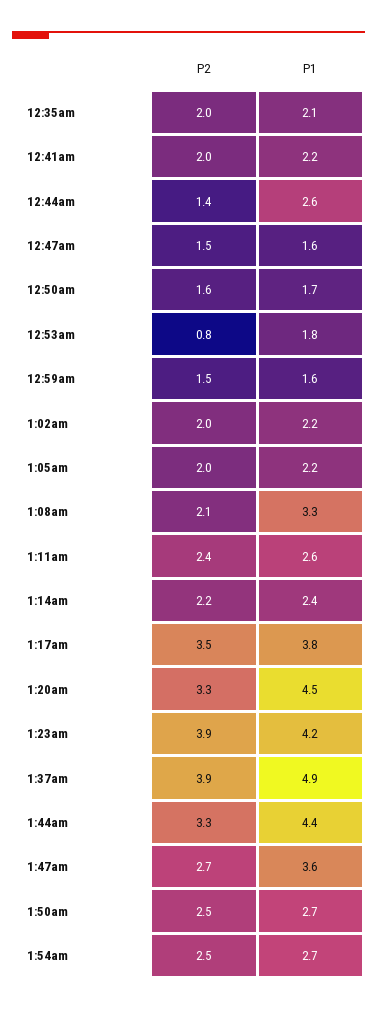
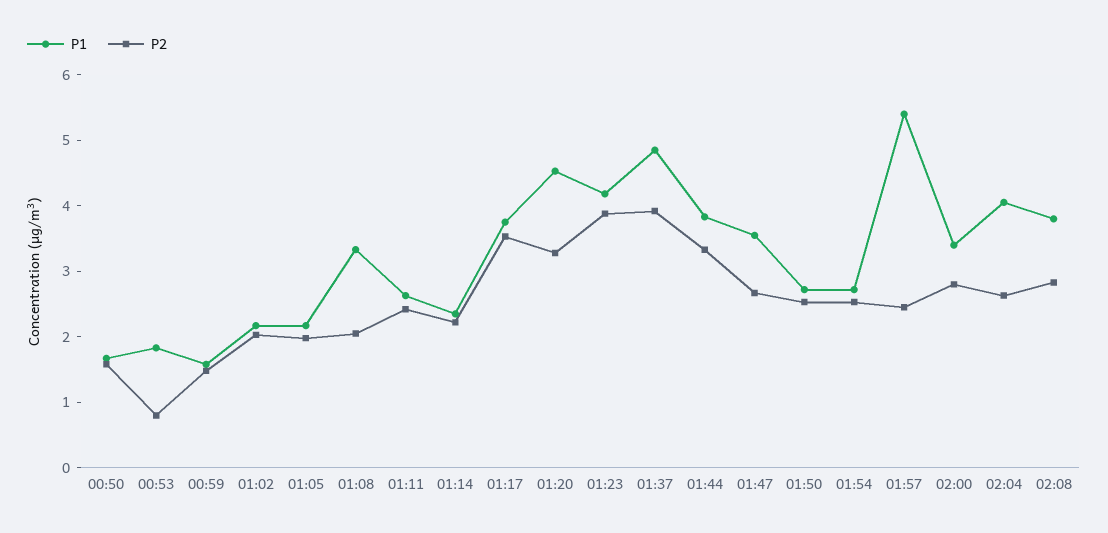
P2, 12:35am: 2 -> none
P1, 12:35am: 2.1 -> none
P2, 12:41am: 2 -> none
P1, 12:41am: 2.2 -> none
P2, 12:44am: 1.4 -> none
P1, 12:44am: 2.6 -> none
P2, 12:47am: 1.5 -> none
P1, 12:47am: 1.6 -> none
P1, 1:44am: 4.4 -> 3.8
P1, 01:57: none -> 5.4
P2, 01:57: none -> 2.4
P1, 02:00: none -> 3.4
P2, 02:00: none -> 2.8
P1, 02:04: none -> 4
P2, 02:04: none -> 2.6
P1, 02:08: none -> 3.8
P2, 02:08: none -> 2.8

